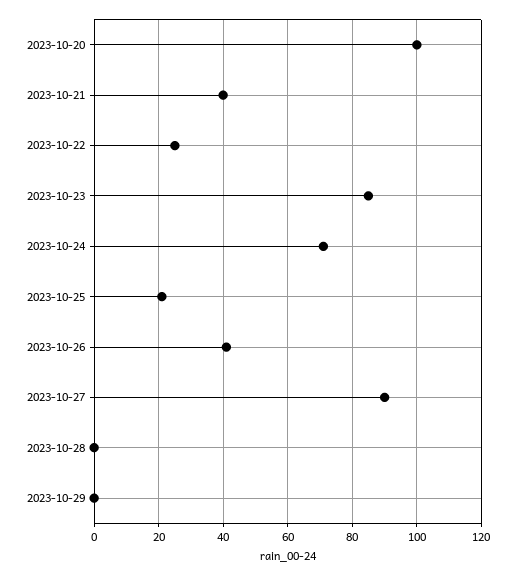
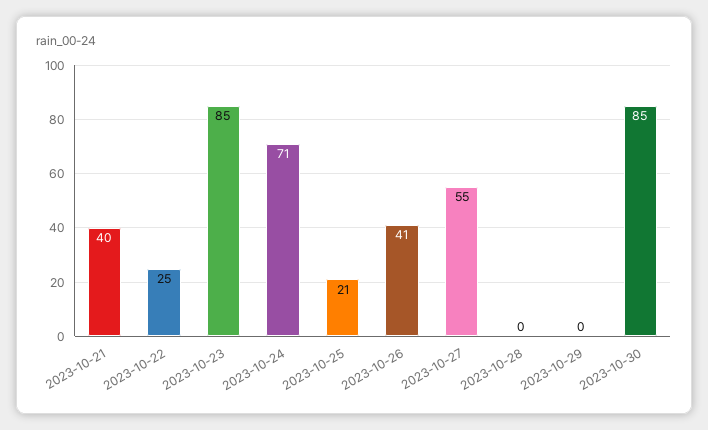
2023-10-20: 100 -> none
2023-10-27: 90 -> 55
2023-10-30: none -> 85

